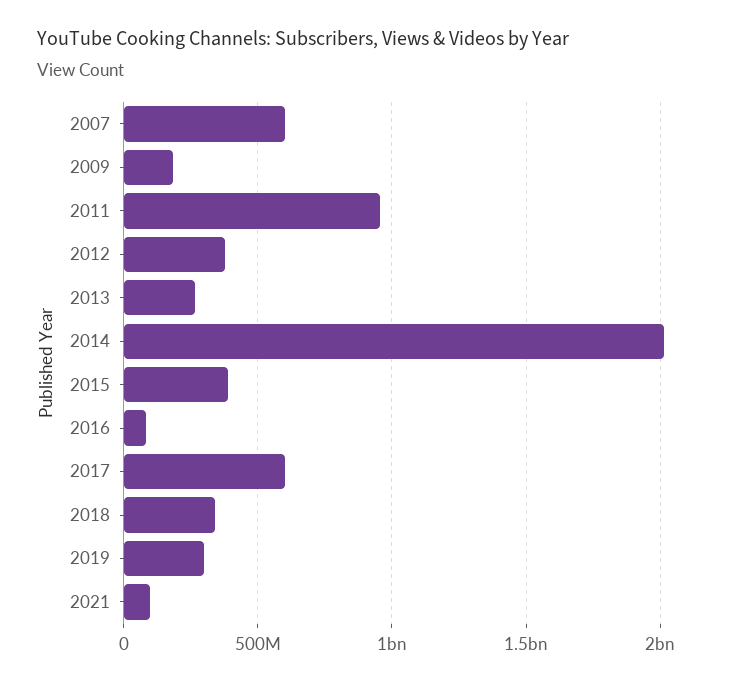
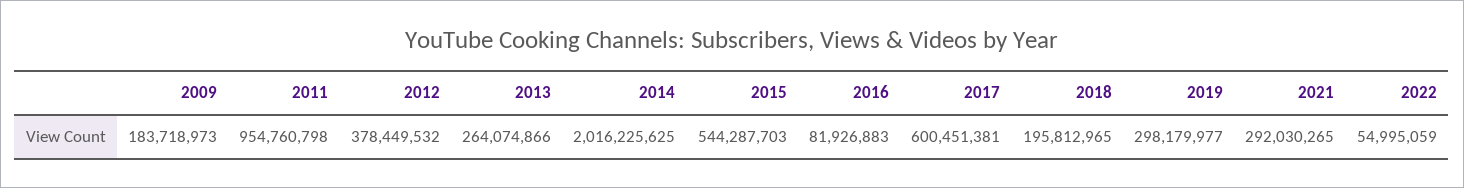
2007: 600000000 -> none
2015: 400000000 -> 544287703
2018: 350000000 -> 195812965
2021: 100000000 -> 292030265
2022: none -> 54995059

